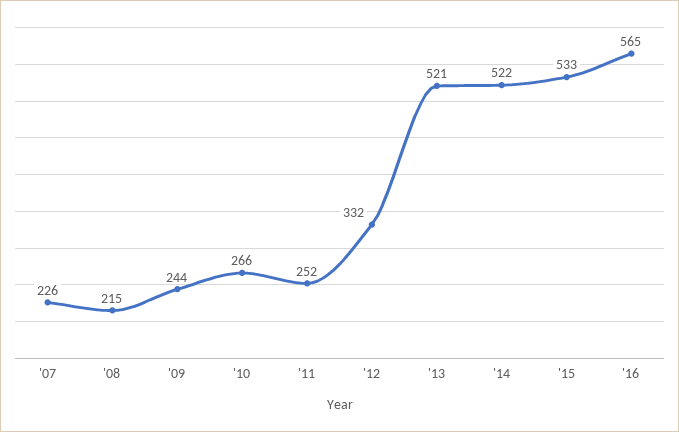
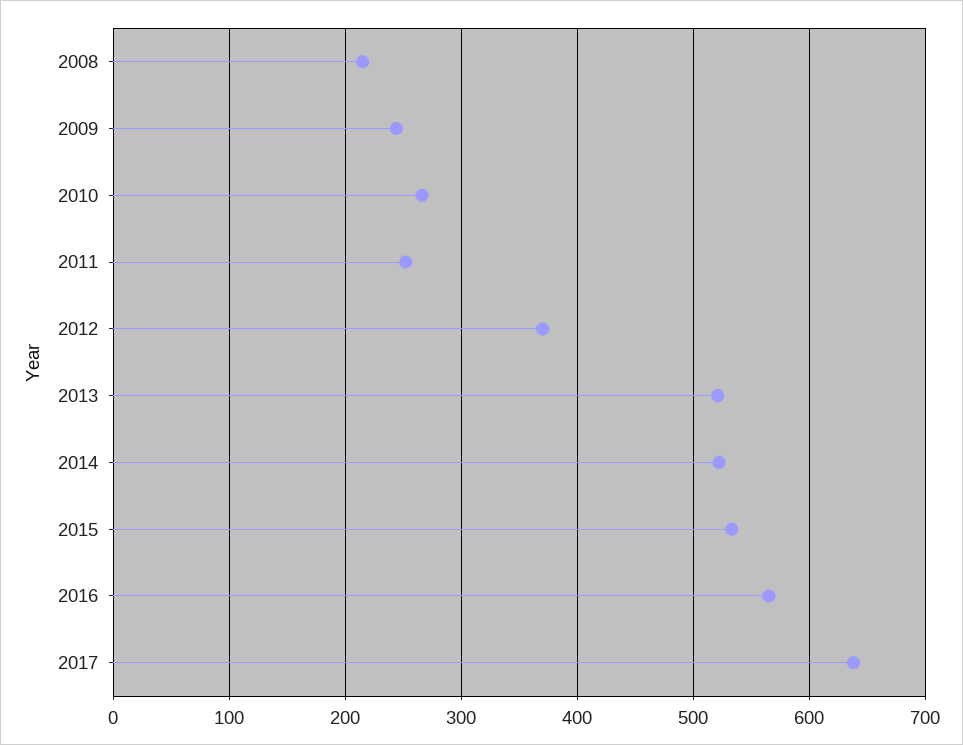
'07: 226 -> none
'12: 332 -> 370
2017: none -> 640

